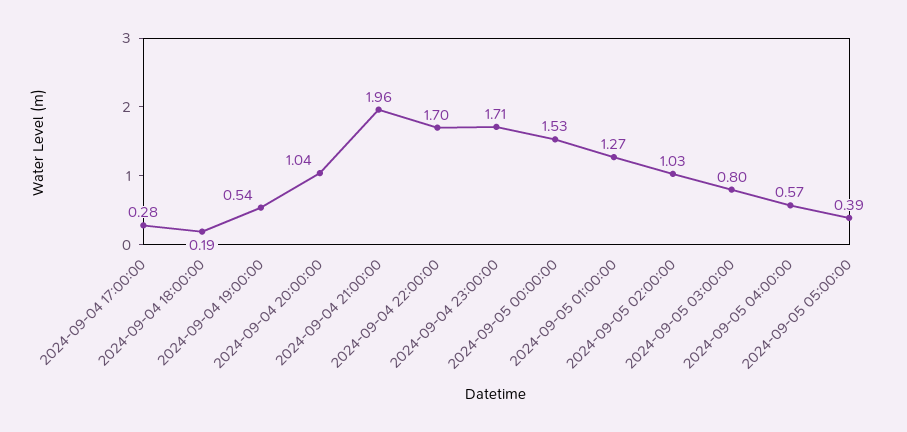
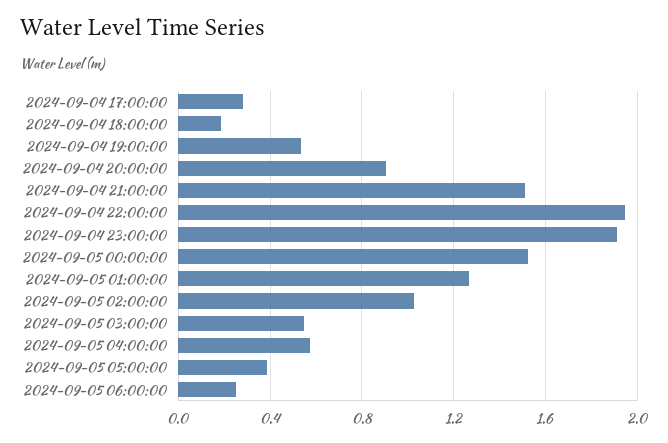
2024-09-04 20:00:00: 1.04 -> 0.9
2024-09-04 21:00:00: 1.96 -> 1.5
2024-09-04 22:00:00: 1.7 -> 1.95
2024-09-04 23:00:00: 1.71 -> 1.9
2024-09-05 03:00:00: 0.8 -> 0.55
2024-09-05 06:00:00: none -> 0.25

